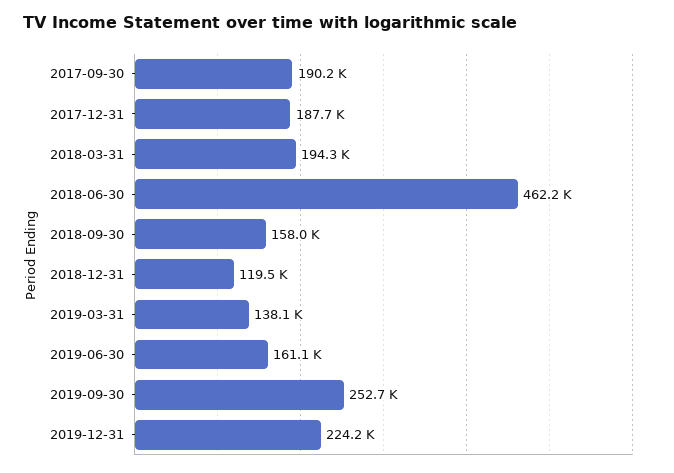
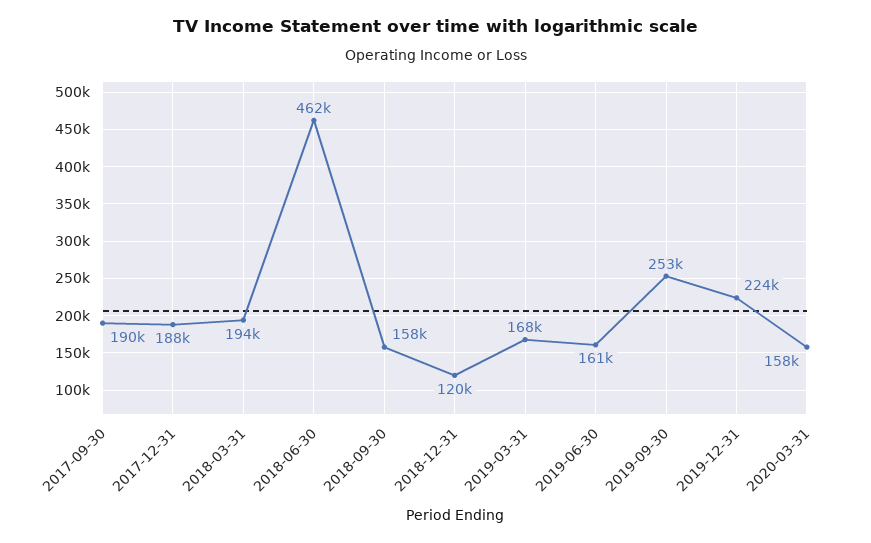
2019-03-31: 138100 -> 168000
2020-03-31: none -> 158000

